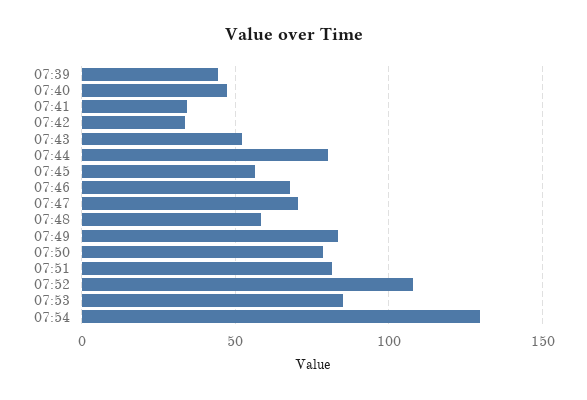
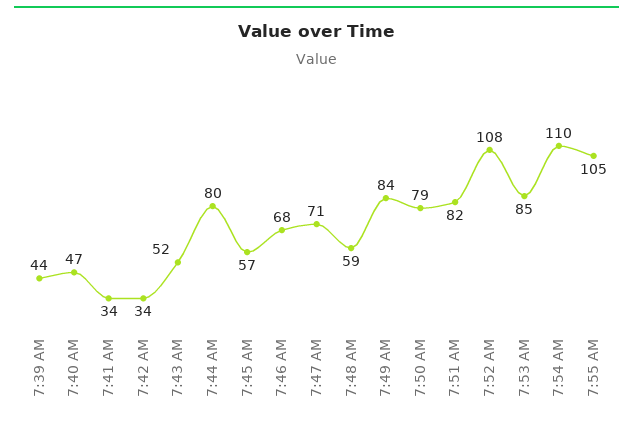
07:54: 130 -> 110
7:55 AM: none -> 105

